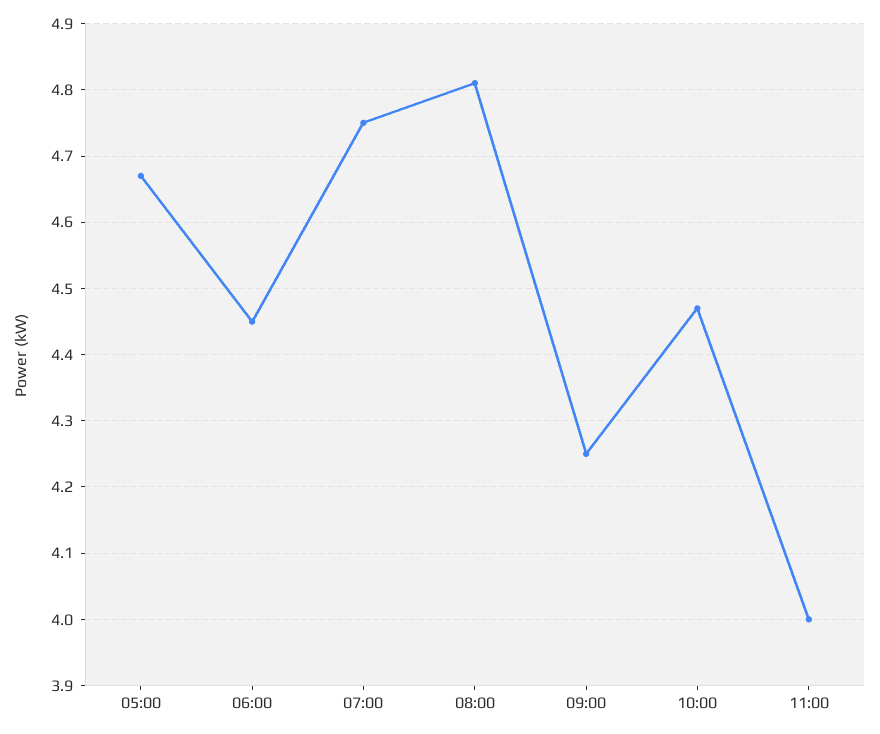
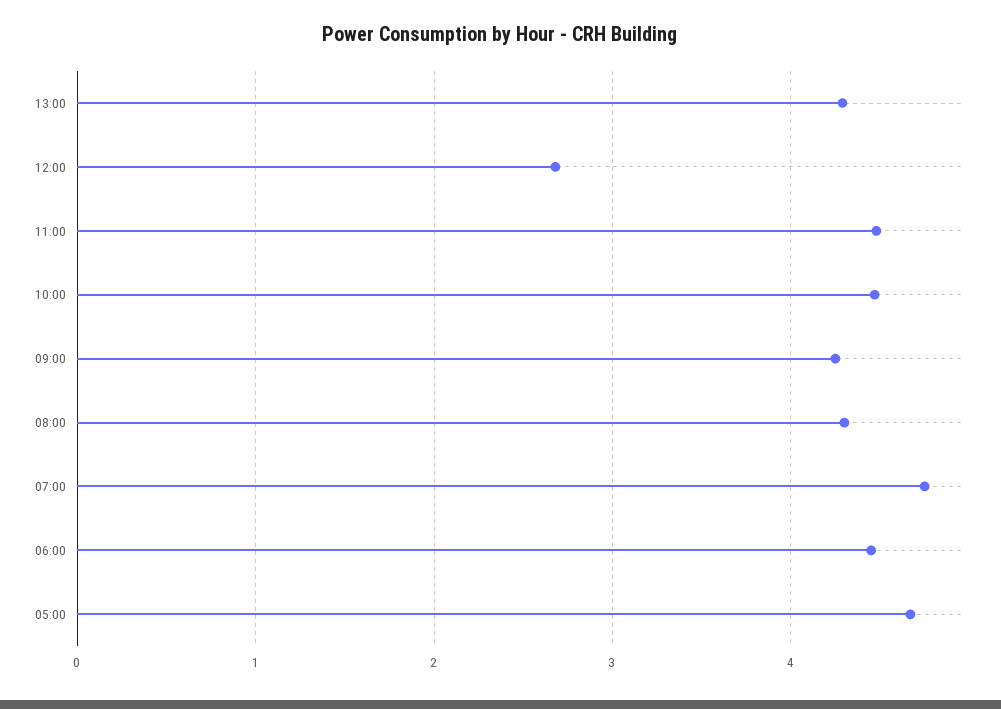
08:00: 4.81 -> 4.3
11:00: 4 -> 4.5
13:00: none -> 4.3
12:00: none -> 2.7

